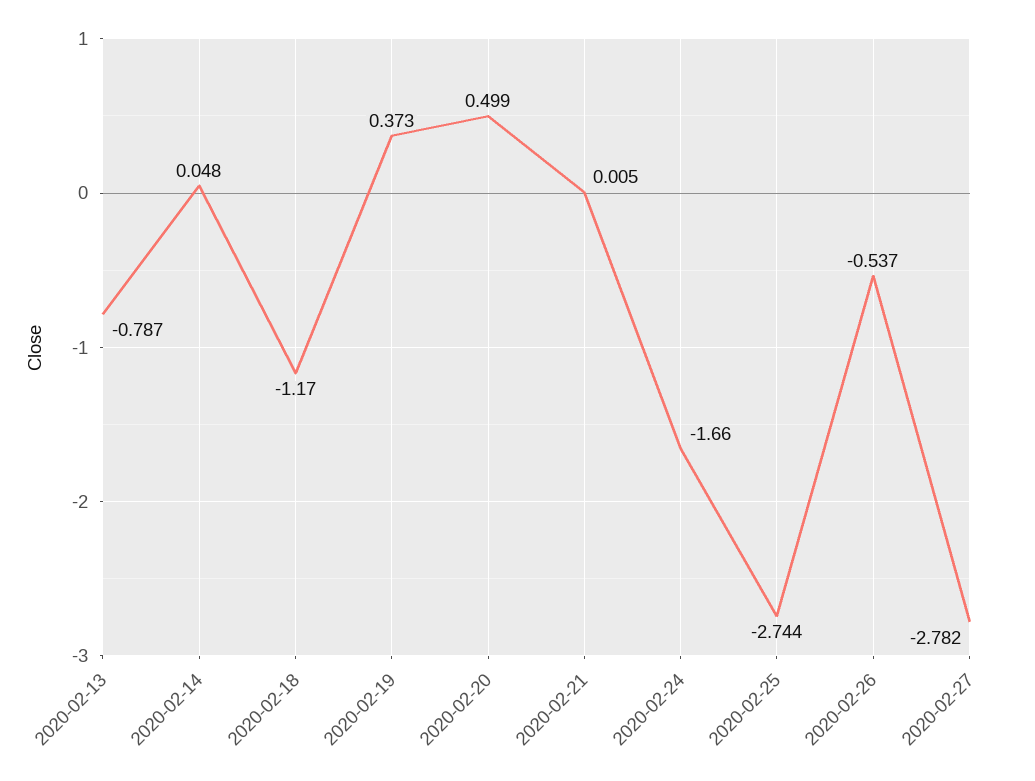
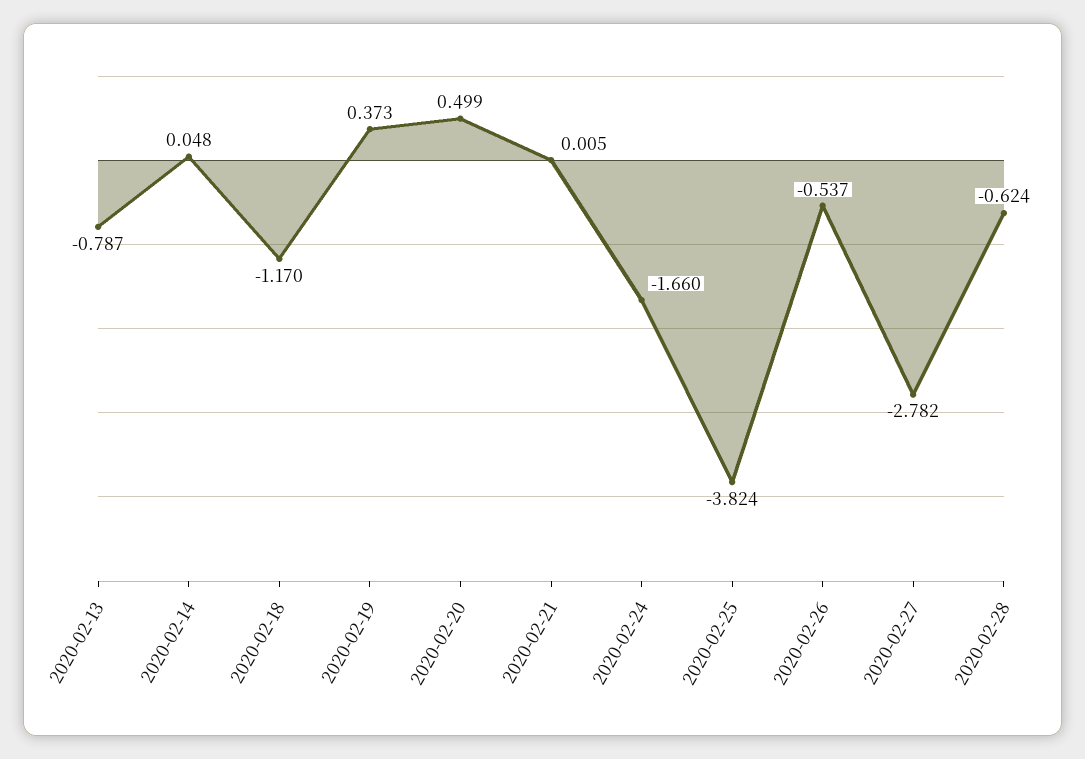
2020-02-25: -2.744 -> -3.824
2020-02-28: none -> -0.624

